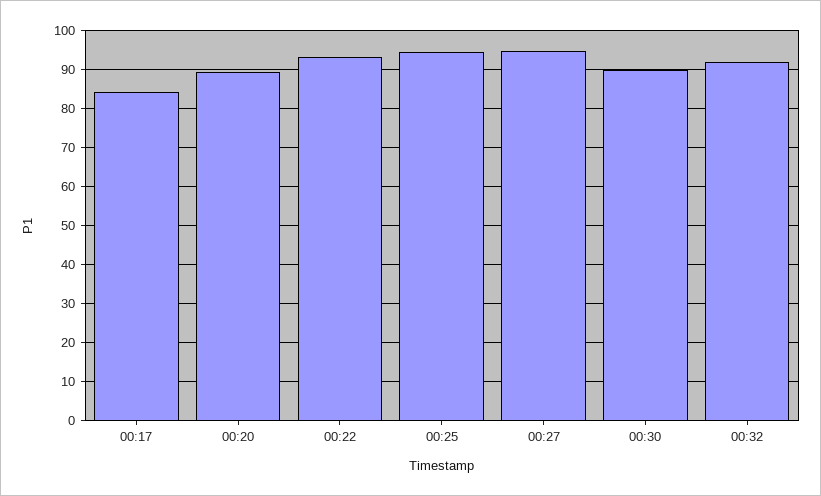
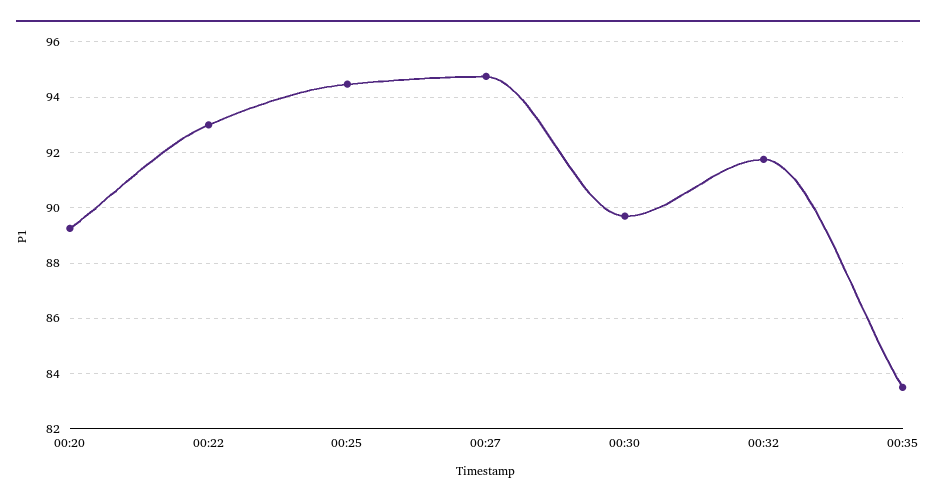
00:17: 84 -> none
00:35: none -> 83.5

